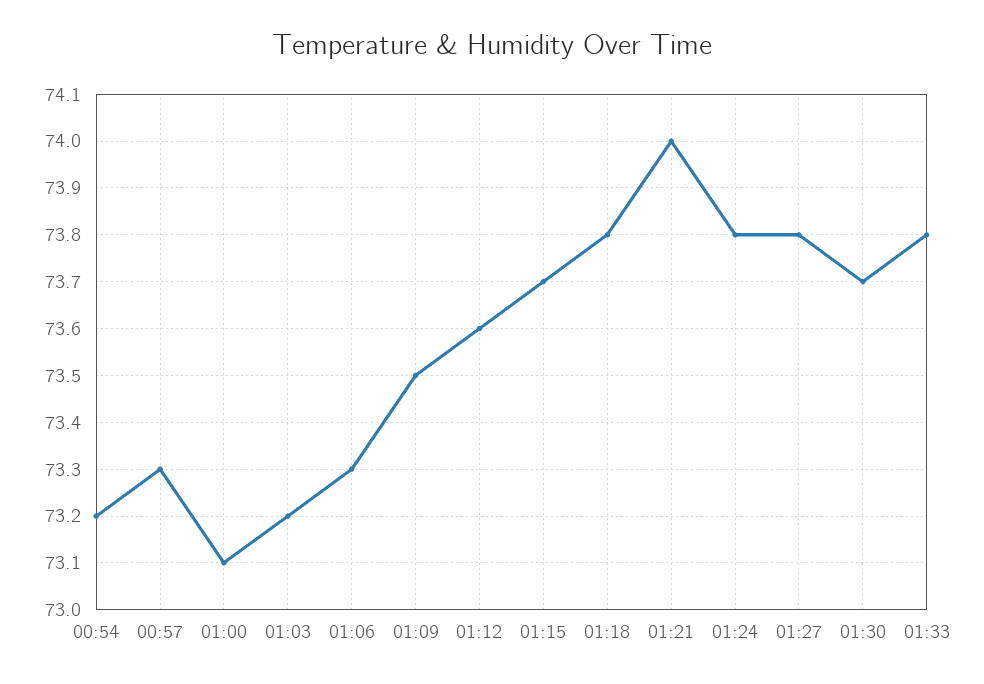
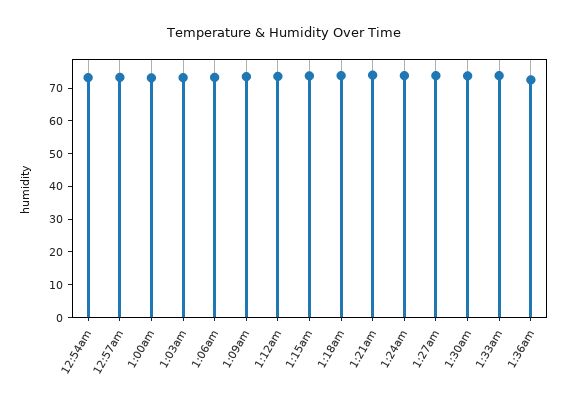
1:36am: none -> 72.5

